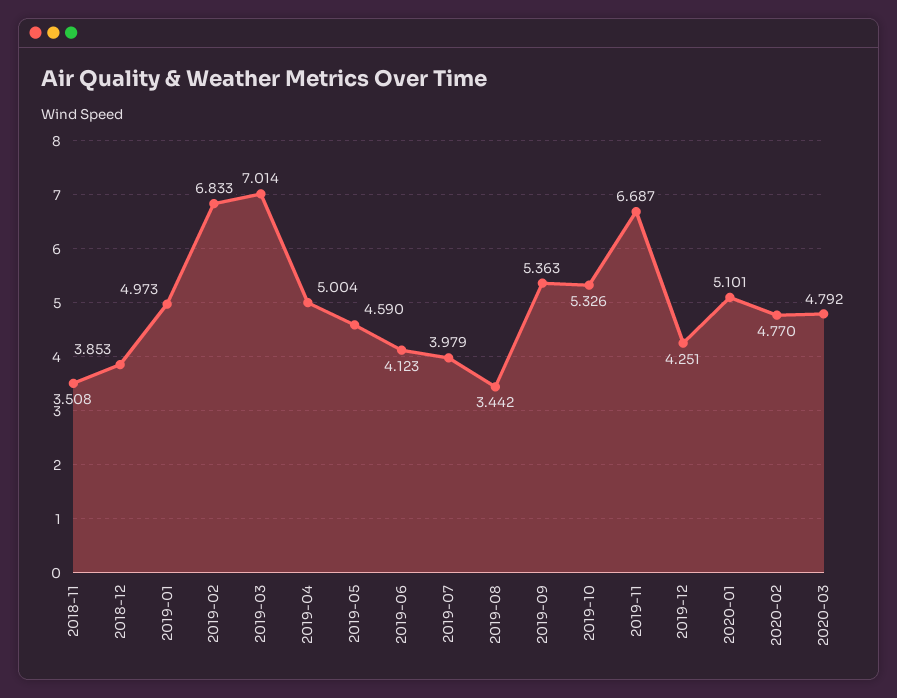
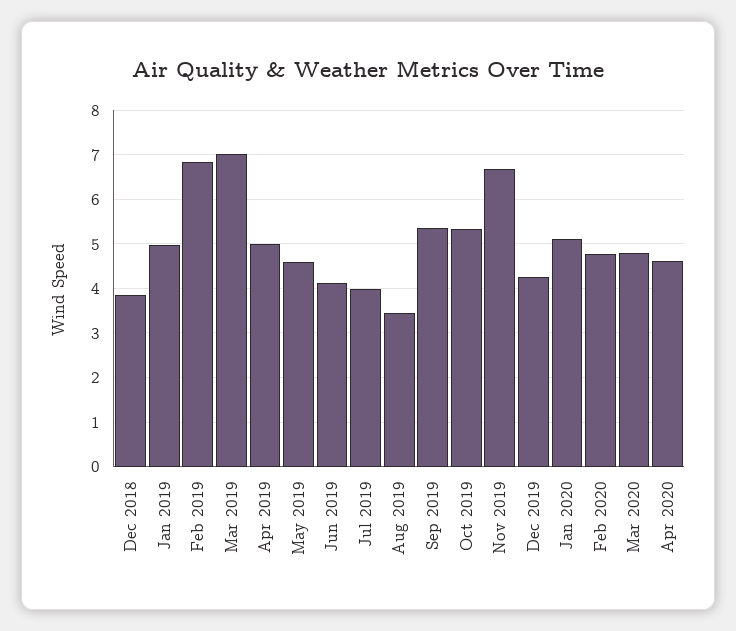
2018-11: 3.508 -> none
Apr 2020: none -> 4.6

